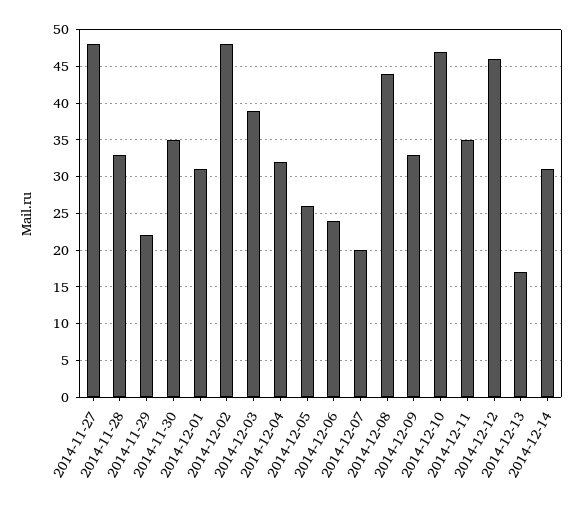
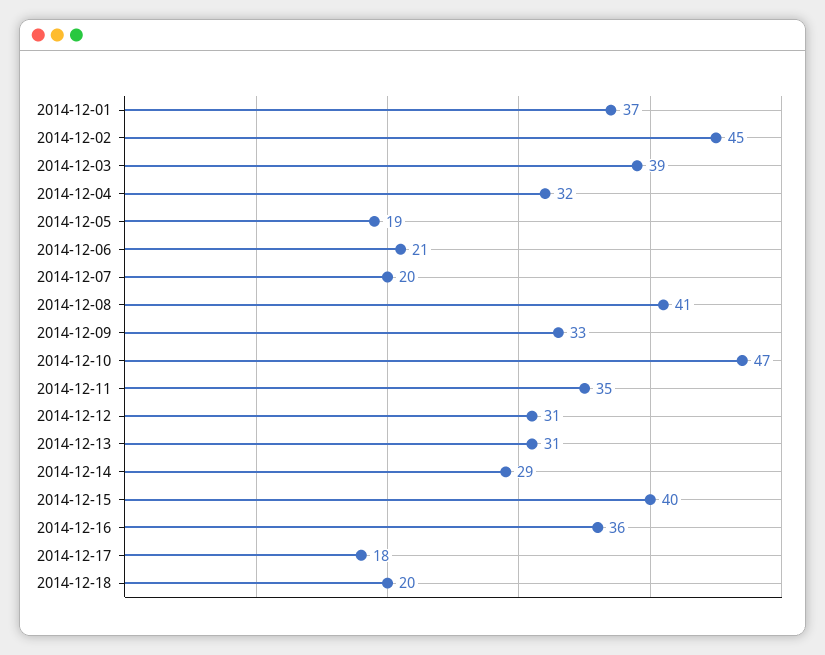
2014-11-27: 48 -> none
2014-11-28: 33 -> none
2014-11-29: 22 -> none
2014-11-30: 35 -> none
2014-12-01: 31 -> 37
2014-12-02: 48 -> 45
2014-12-05: 26 -> 19
2014-12-06: 24 -> 21
2014-12-08: 44 -> 41
2014-12-12: 46 -> 31
2014-12-13: 17 -> 31
2014-12-14: 31 -> 29
2014-12-15: none -> 40
2014-12-16: none -> 36
2014-12-17: none -> 18
2014-12-18: none -> 20

